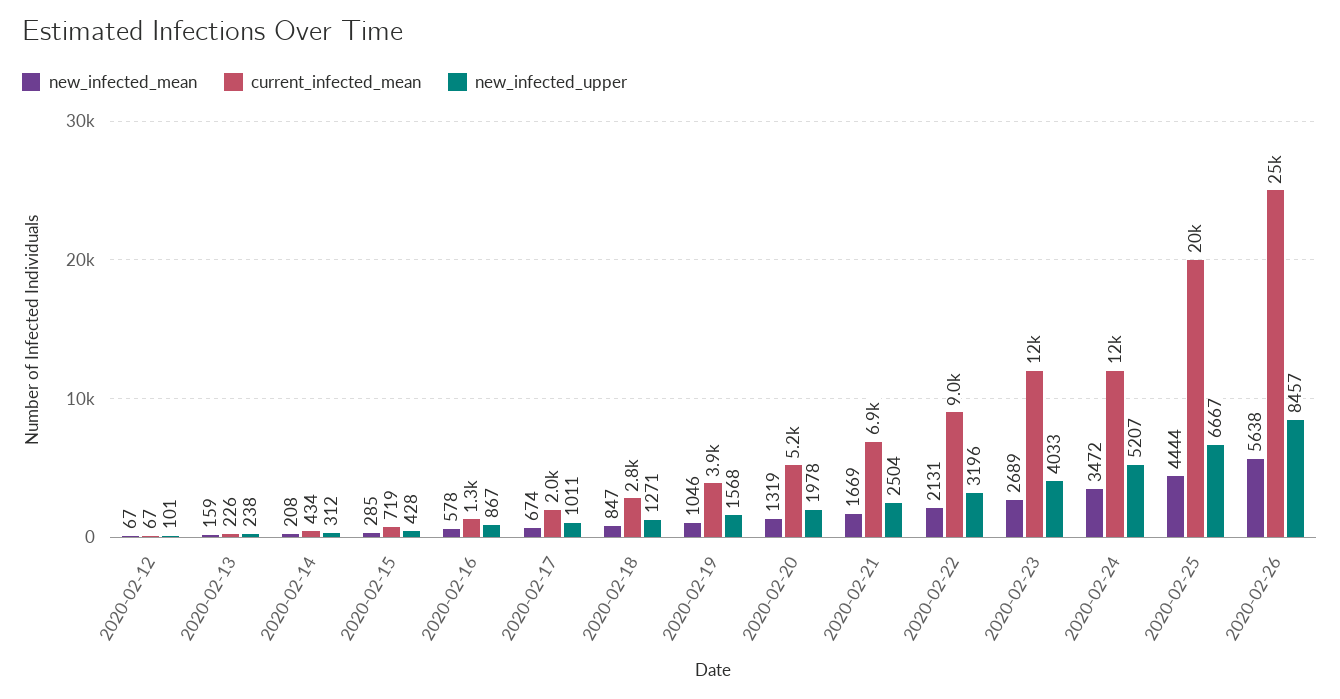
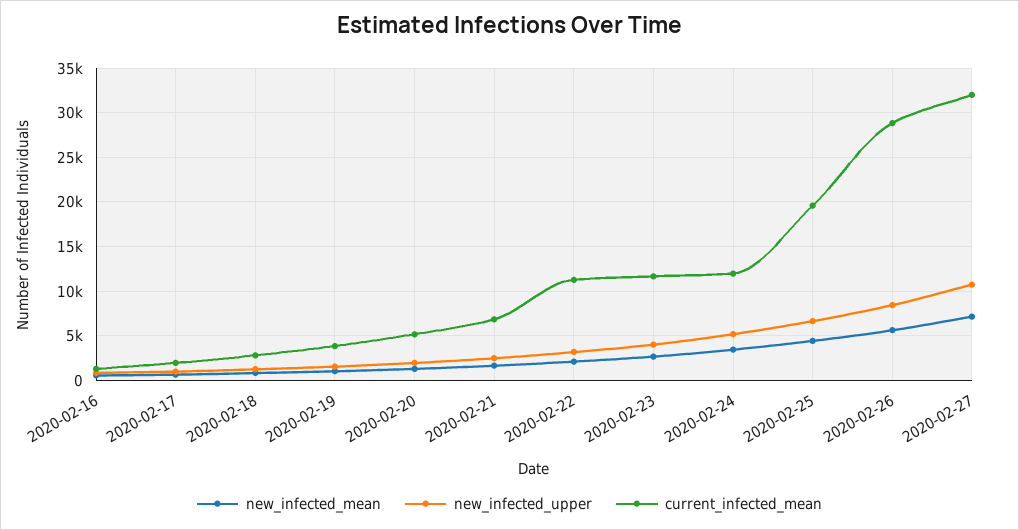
new_infected_mean, 2020-02-12: 67 -> none
current_infected_mean, 2020-02-12: 67 -> none
new_infected_upper, 2020-02-12: 101 -> none
new_infected_mean, 2020-02-13: 159 -> none
current_infected_mean, 2020-02-13: 226 -> none
new_infected_upper, 2020-02-13: 238 -> none
new_infected_mean, 2020-02-14: 208 -> none
current_infected_mean, 2020-02-14: 434 -> none
new_infected_upper, 2020-02-14: 312 -> none
new_infected_mean, 2020-02-15: 285 -> none
current_infected_mean, 2020-02-15: 719 -> none
new_infected_upper, 2020-02-15: 428 -> none
current_infected_mean, 2020-02-22: 9000 -> 11000
current_infected_mean, 2020-02-26: 25000 -> 29000
new_infected_mean, 2020-02-27: none -> 7000
new_infected_upper, 2020-02-27: none -> 11000
current_infected_mean, 2020-02-27: none -> 32000

